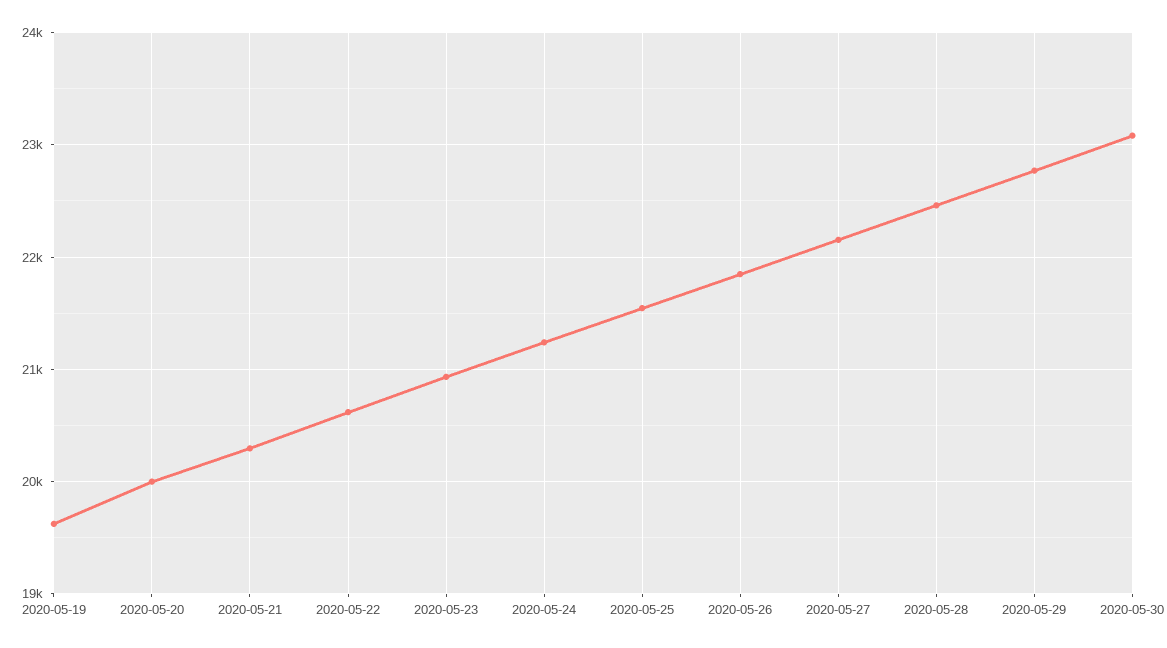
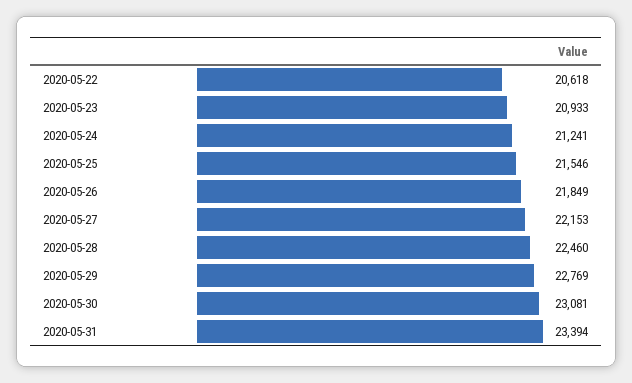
2020-05-19: 19600 -> none
2020-05-20: 20000 -> none
2020-05-21: 20300 -> none
2020-05-31: none -> 23394

